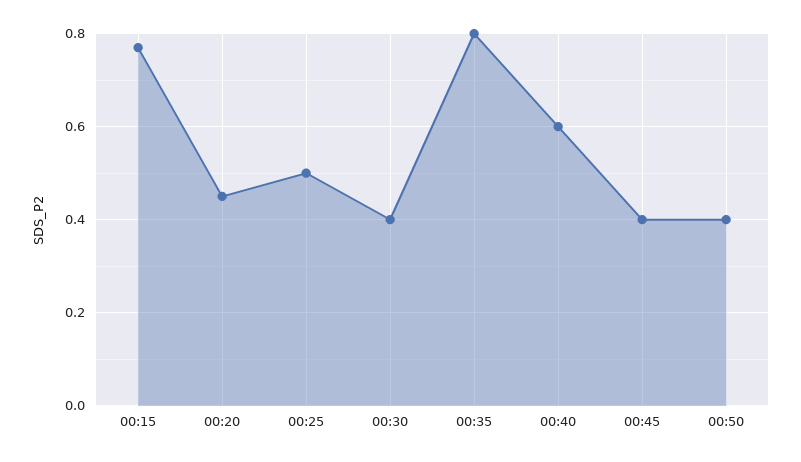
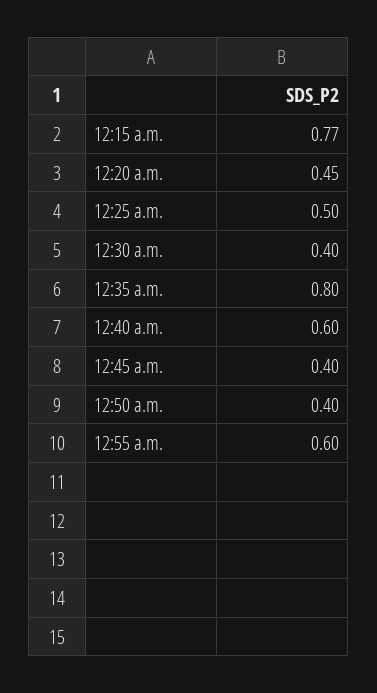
12:55 a.m.: none -> 0.6

